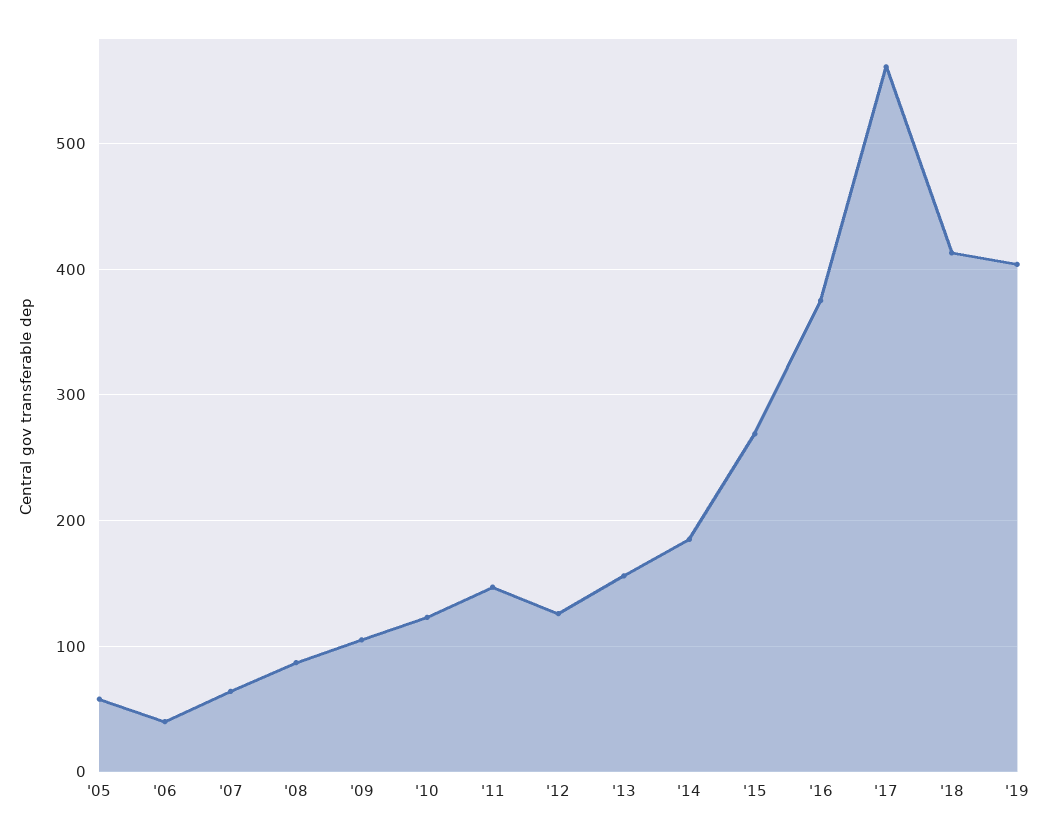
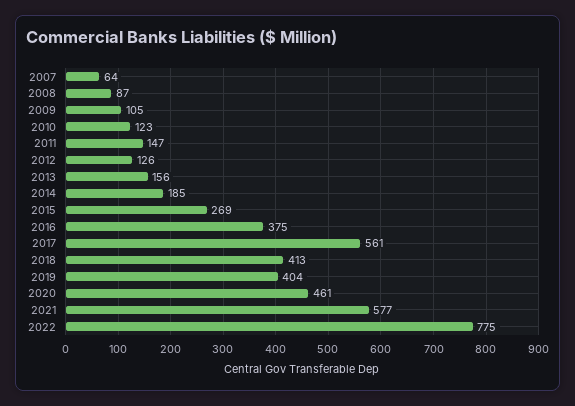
'05: 60 -> none
'06: 40 -> none
2020: none -> 461
2021: none -> 577
2022: none -> 775

